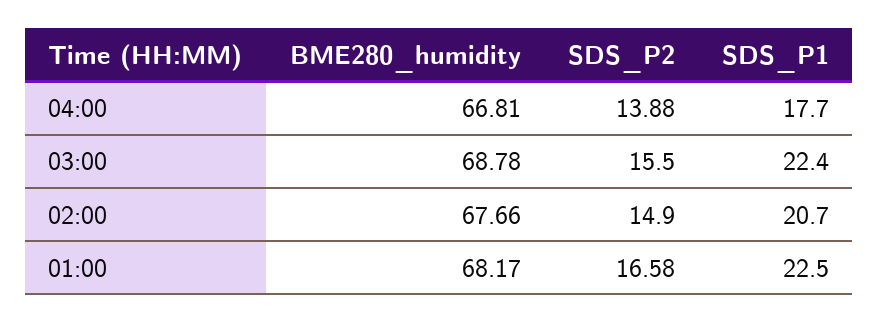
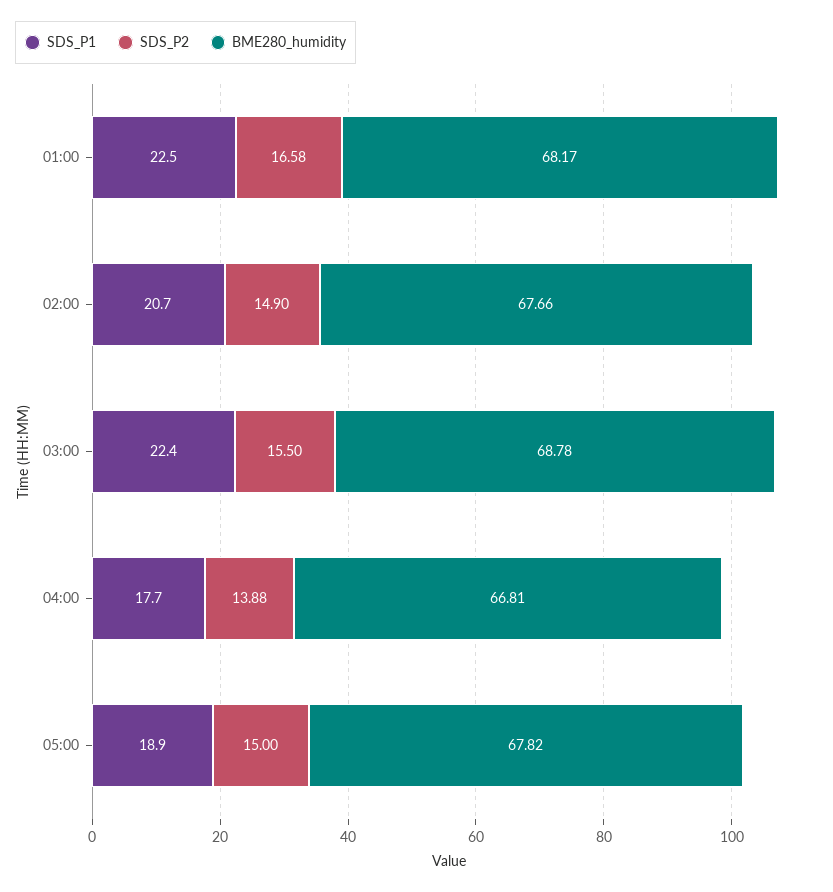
SDS_P1, 05:00: none -> 18.9
SDS_P2, 05:00: none -> 15
BME280_humidity, 05:00: none -> 67.82

